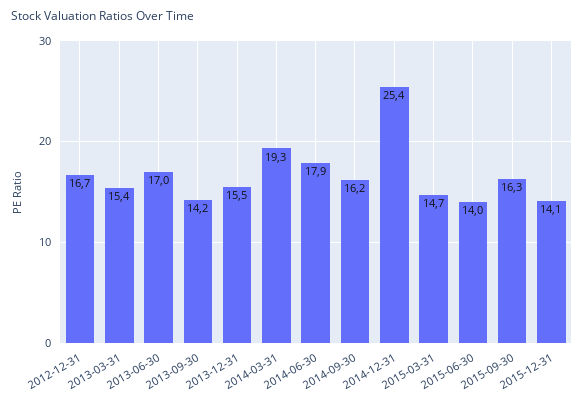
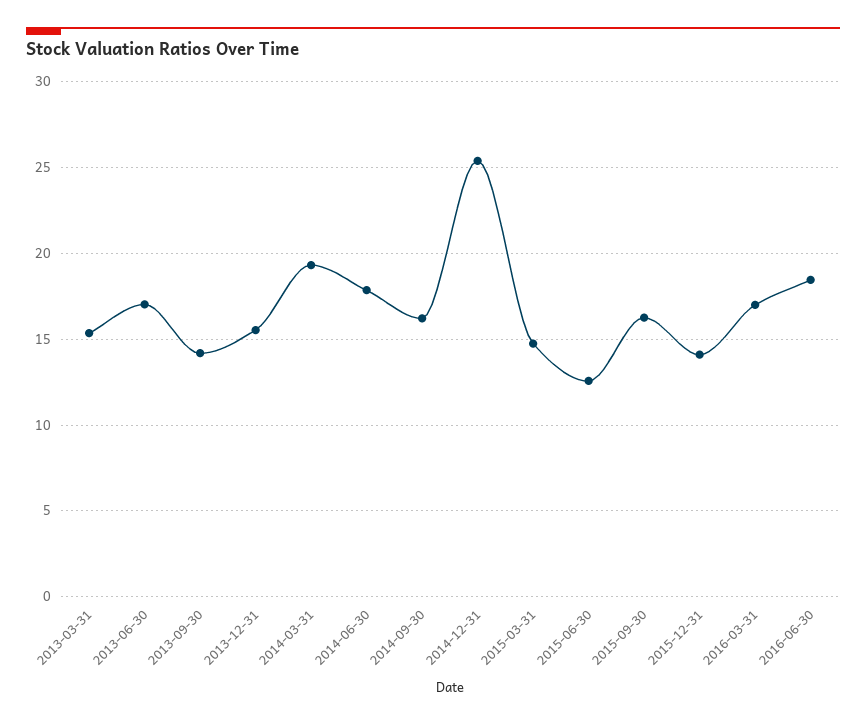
2012-12-31: 16.7 -> none
2015-06-30: 14 -> 12.5
2016-03-31: none -> 17
2016-06-30: none -> 18.5

